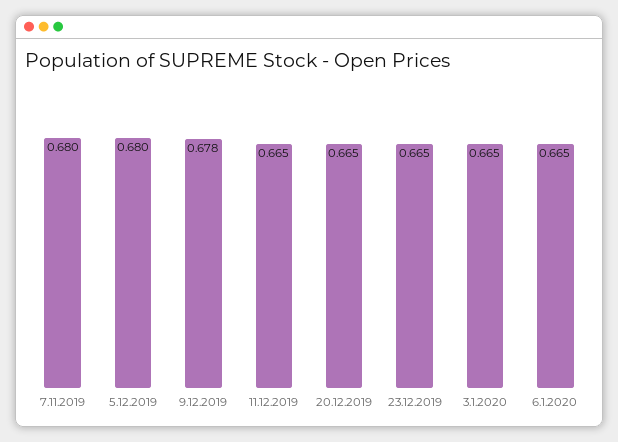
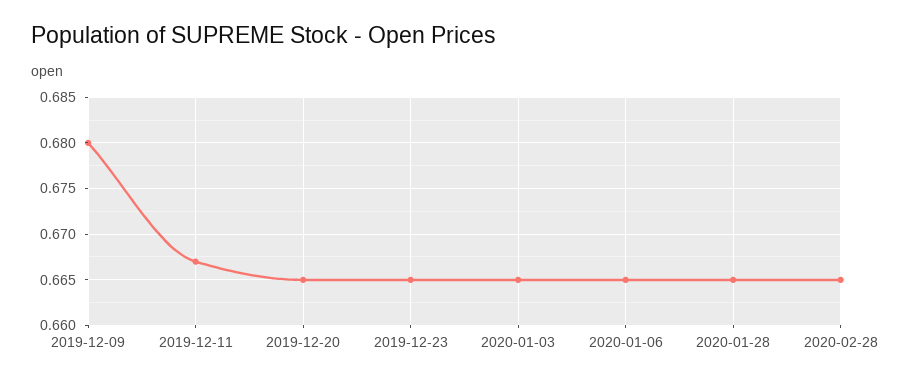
7.11.2019: 0.68 -> none
5.12.2019: 0.68 -> none
9.12.2019: 0.678 -> 0.68
11.12.2019: 0.665 -> 0.667
2020-01-28: none -> 0.665
2020-02-28: none -> 0.665

